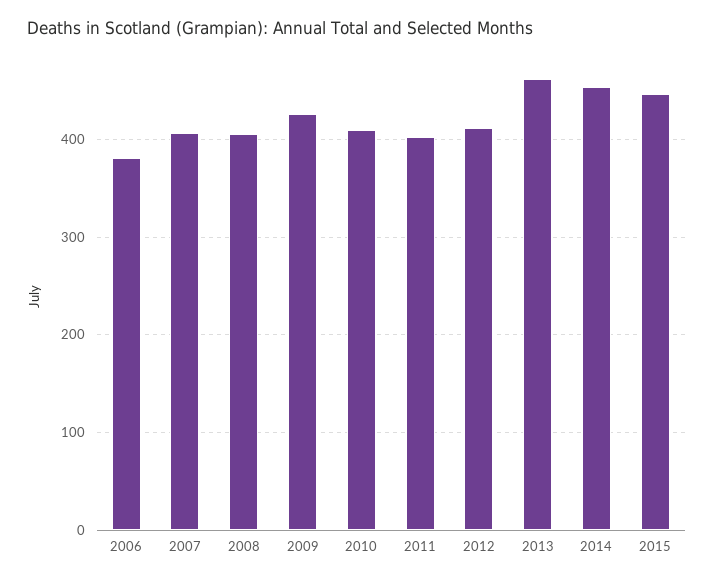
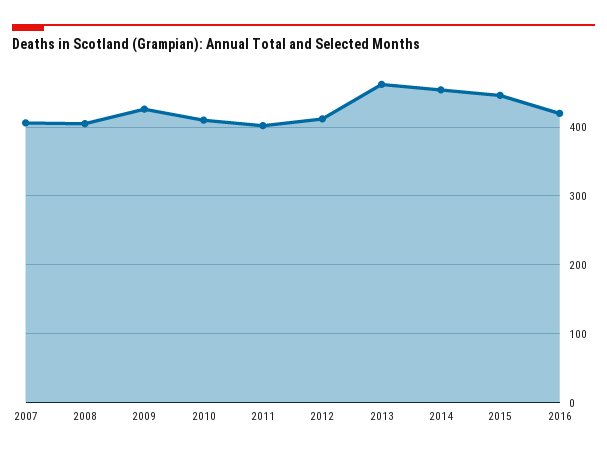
2006: 380 -> none
2016: none -> 420

